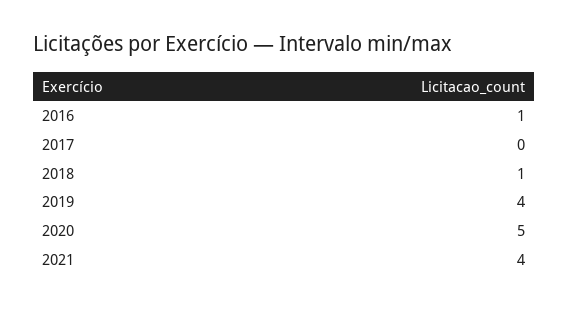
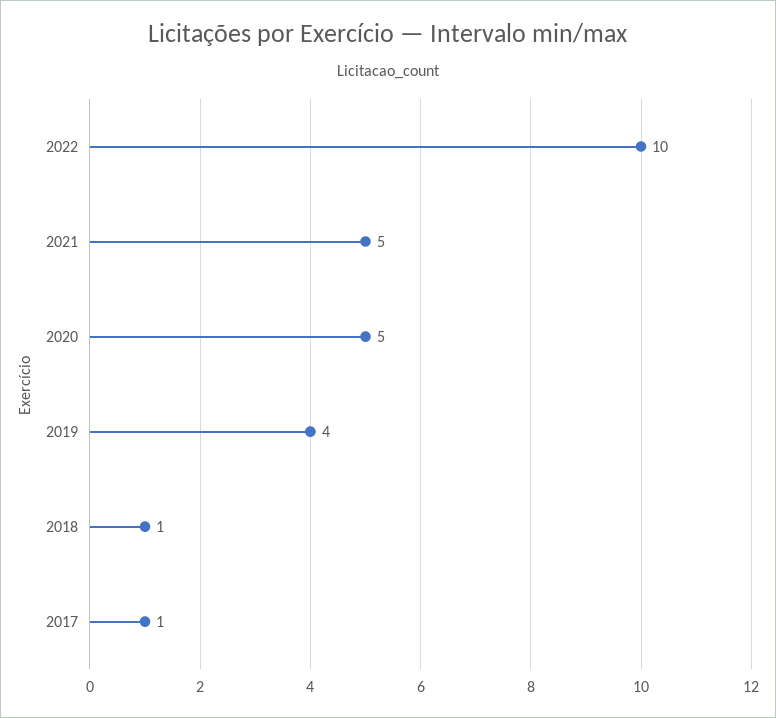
2016: 1 -> none
2017: 0 -> 1
2021: 4 -> 5
2022: none -> 10

